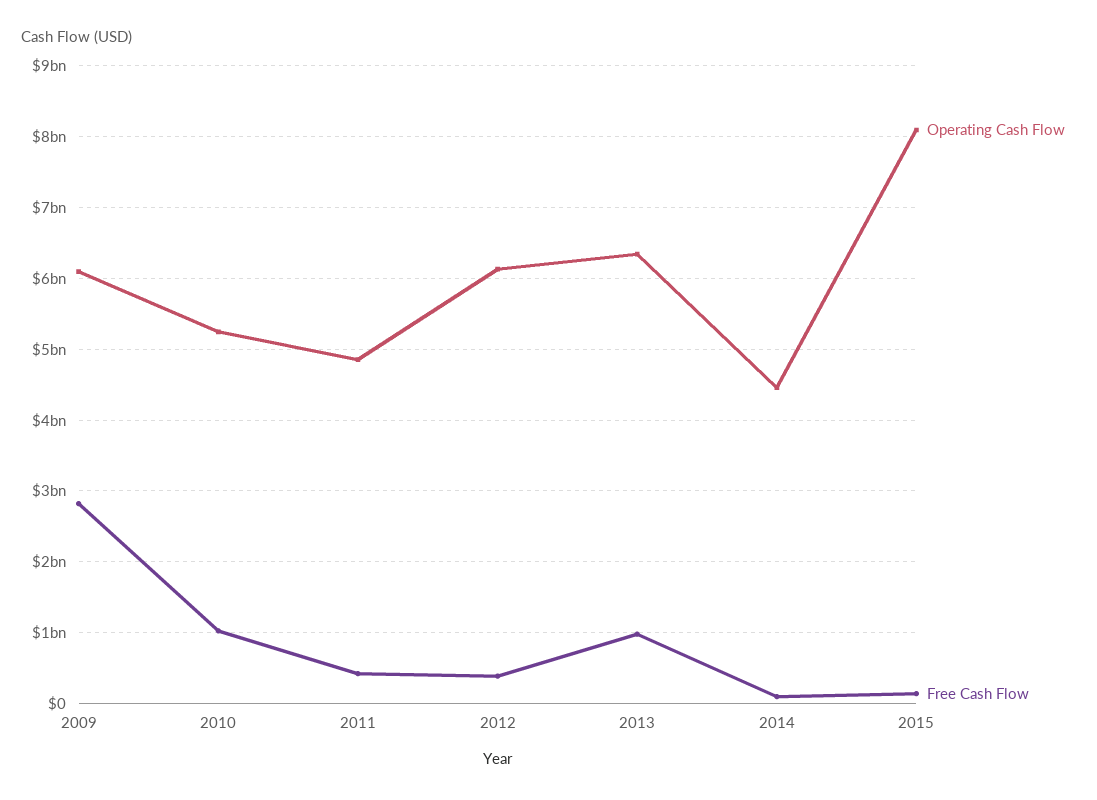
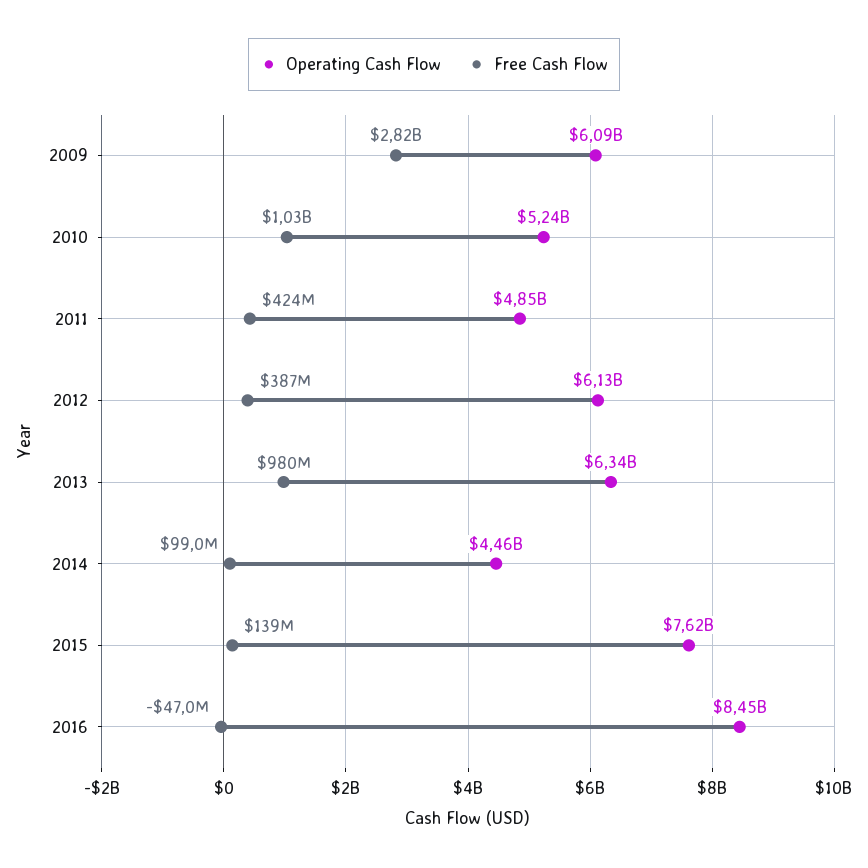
Operating Cash Flow, 2015: 8100000000 -> 7620000000
Operating Cash Flow, 2016: none -> 8450000000
Free Cash Flow, 2016: none -> -47000000

